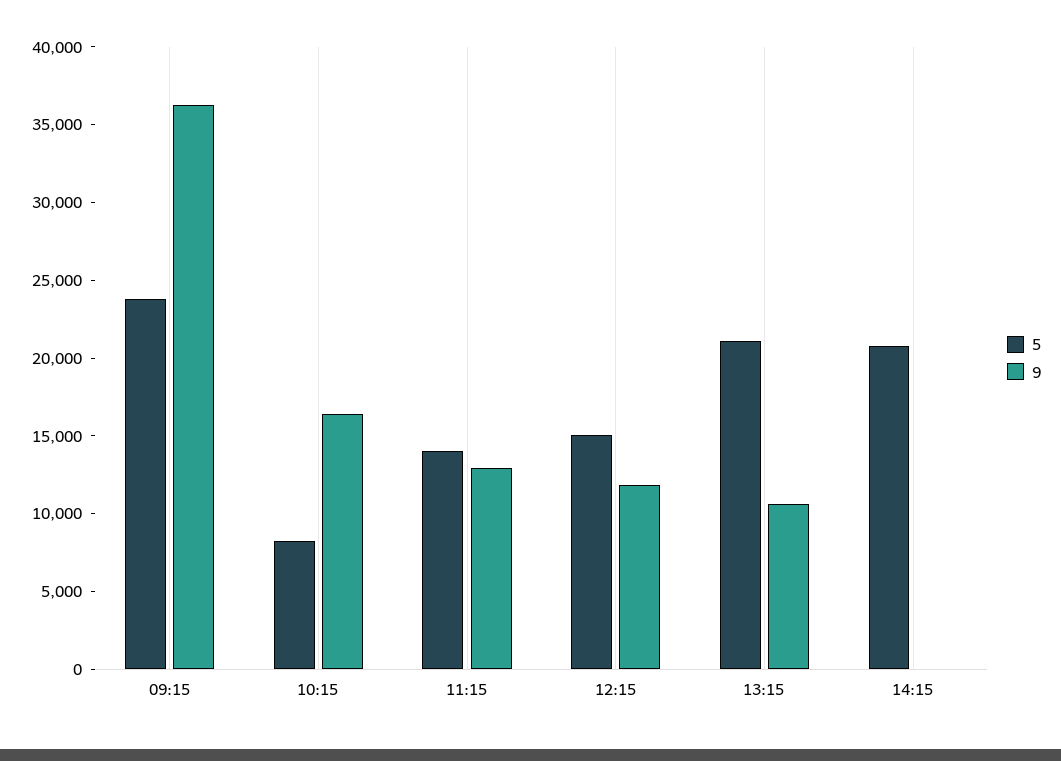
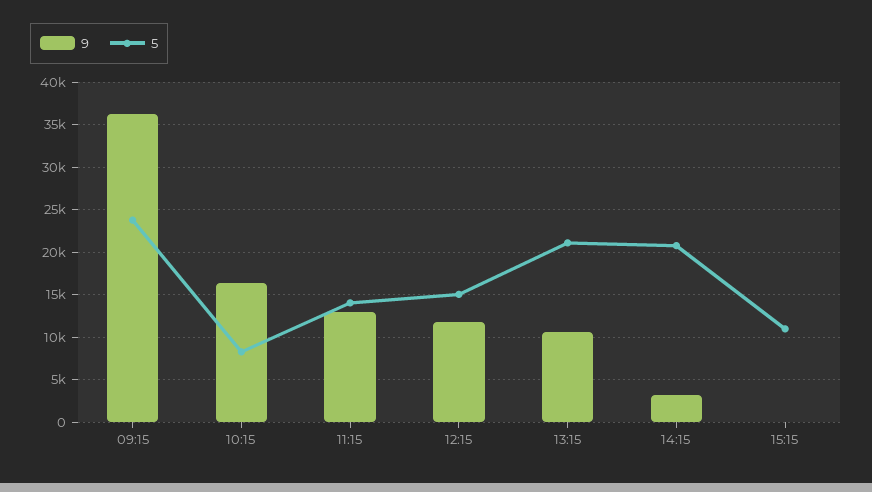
9, 14:15: 0 -> 3000
9, 15:15: none -> 0
5, 15:15: none -> 11000

